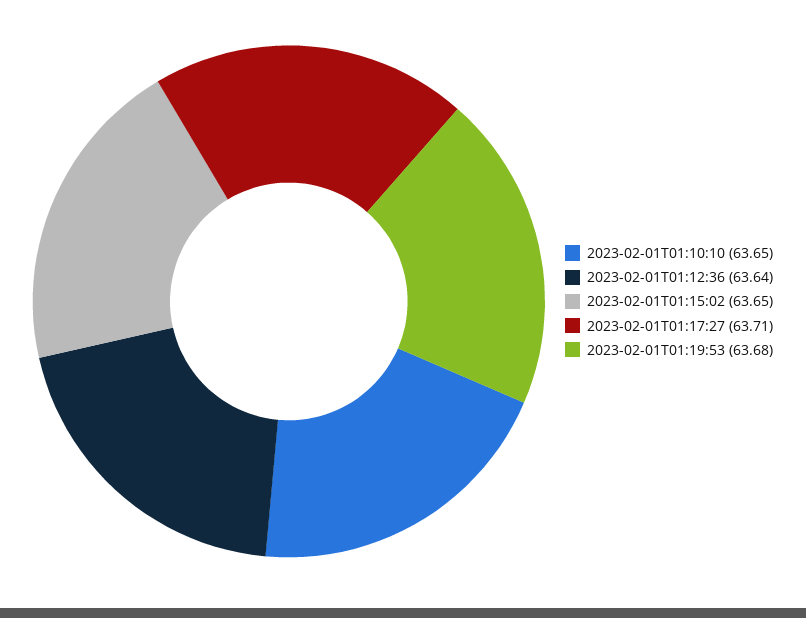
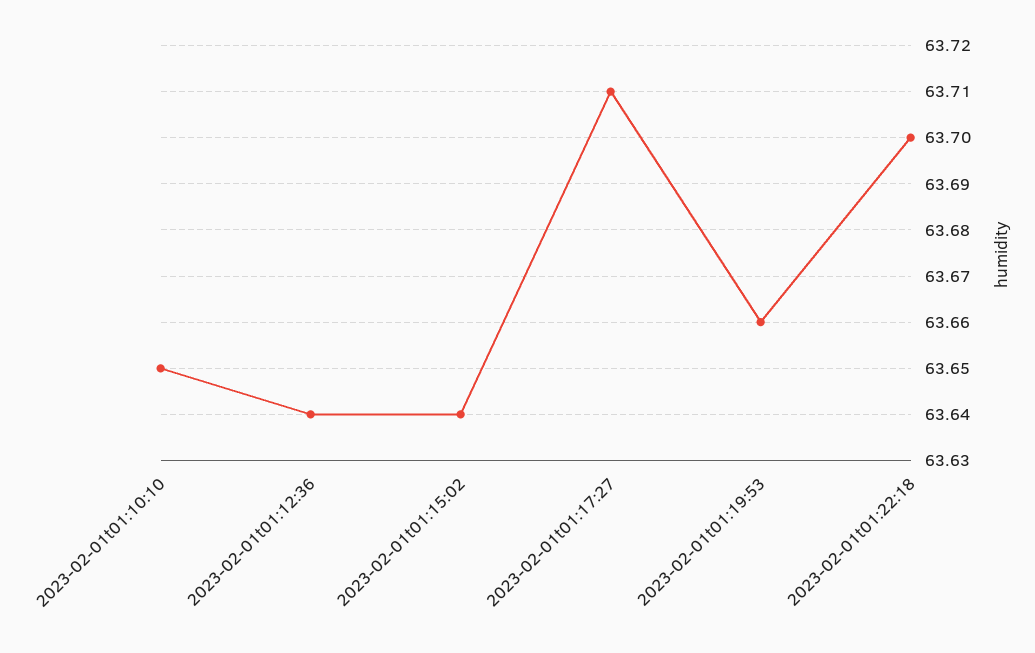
2023-02-01T01:15:02: 63.65 -> 63.64
2023-02-01T01:19:53: 63.68 -> 63.66
2023-02-01t01:22:18: none -> 63.7

